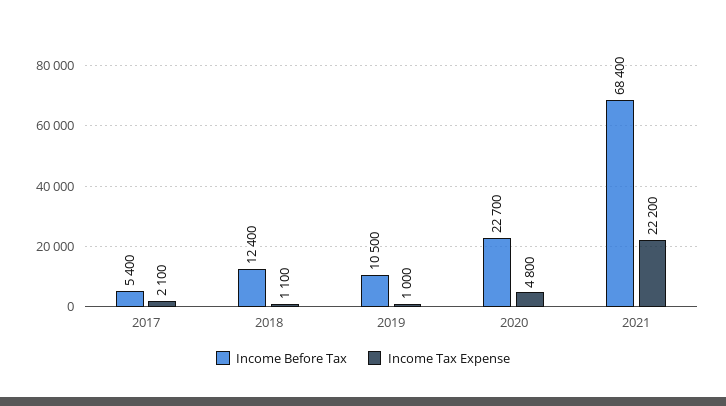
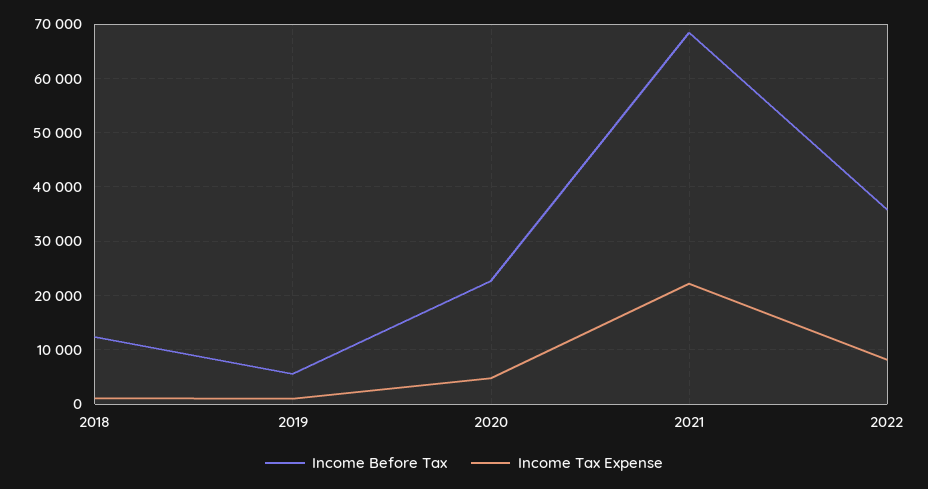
Income Before Tax, 2017: 5400 -> none
Income Tax Expense, 2017: 2100 -> none
Income Before Tax, 2019: 10500 -> 6000
Income Before Tax, 2022: none -> 36000
Income Tax Expense, 2022: none -> 8000

